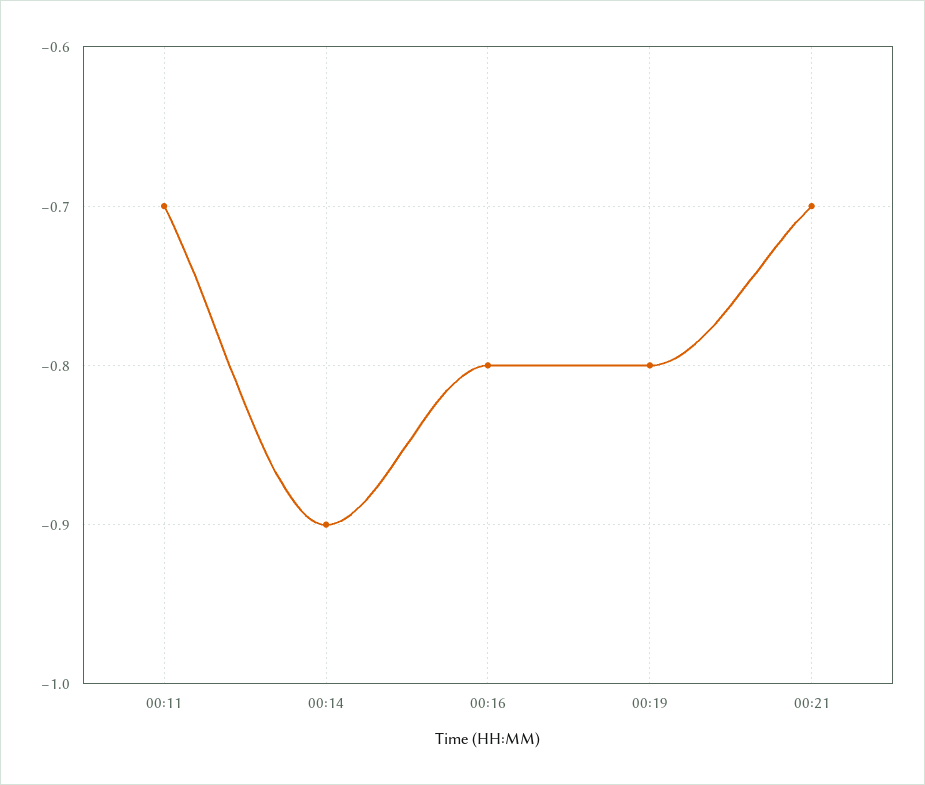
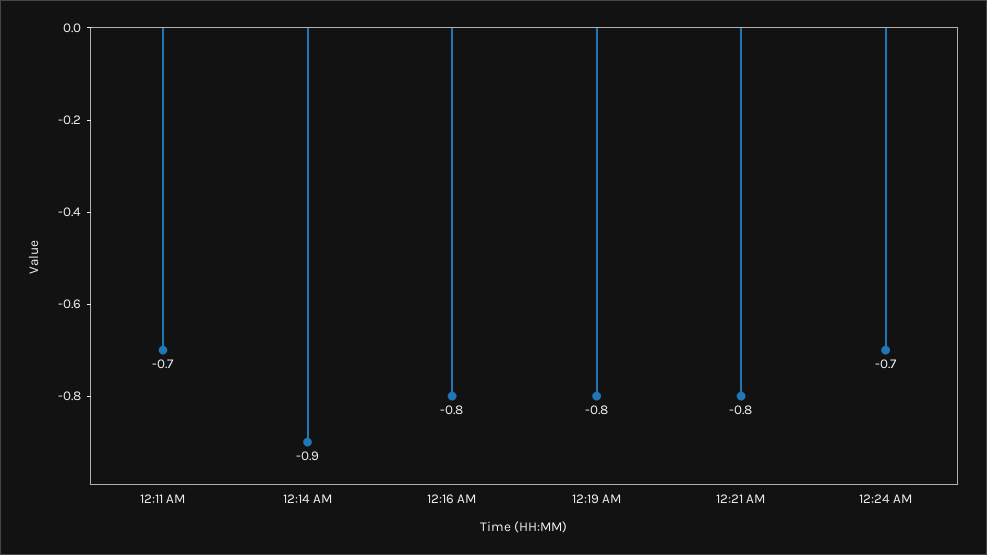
00:21: -0.7 -> -0.8
12:24 AM: none -> -0.7

